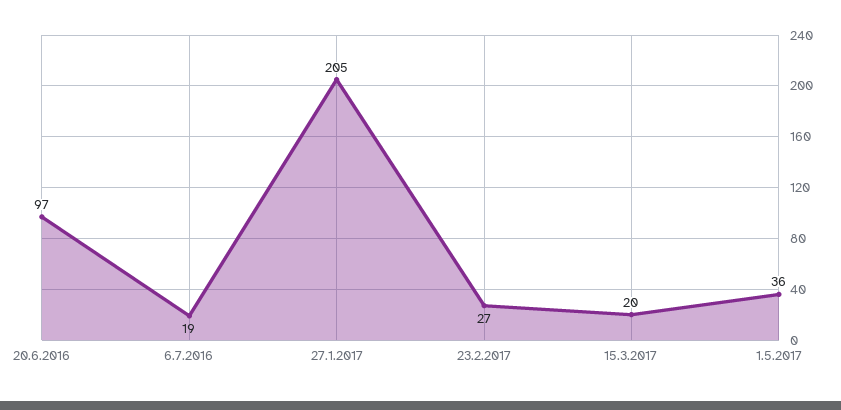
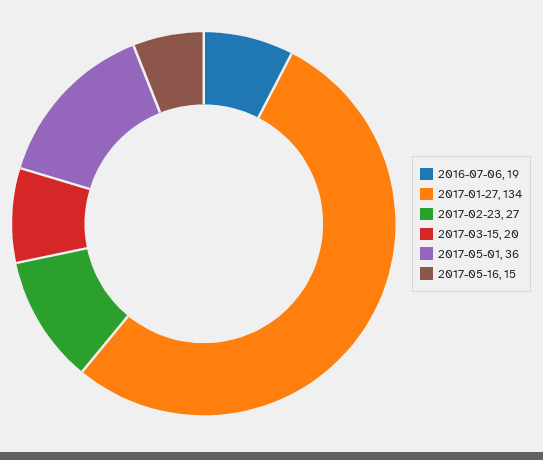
20.6.2016: 97 -> none
27.1.2017: 205 -> 134
2017-05-16: none -> 15

